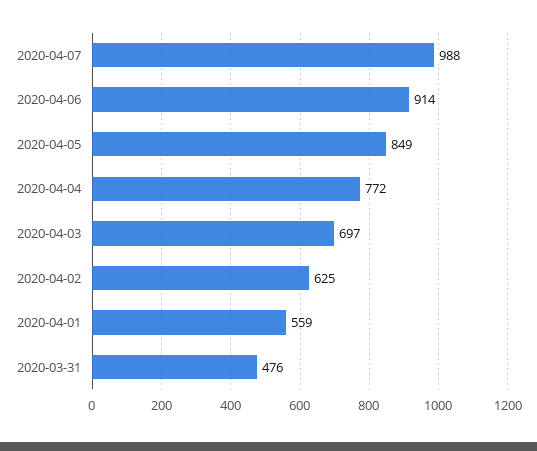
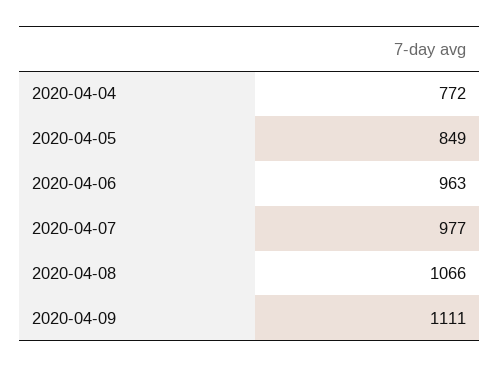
2020-04-07: 988 -> 977
2020-04-06: 914 -> 963
2020-04-03: 697 -> none
2020-04-02: 625 -> none
2020-04-01: 559 -> none
2020-03-31: 476 -> none
2020-04-08: none -> 1066
2020-04-09: none -> 1111

